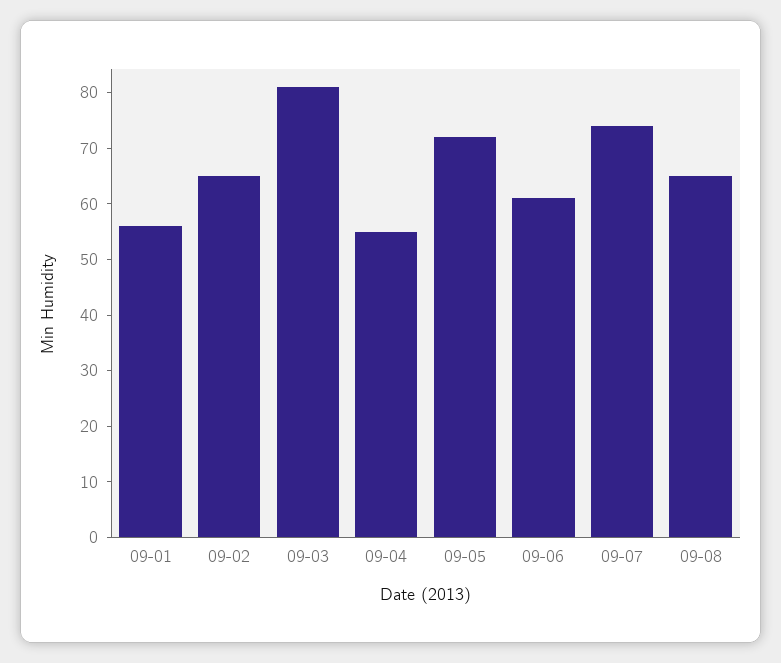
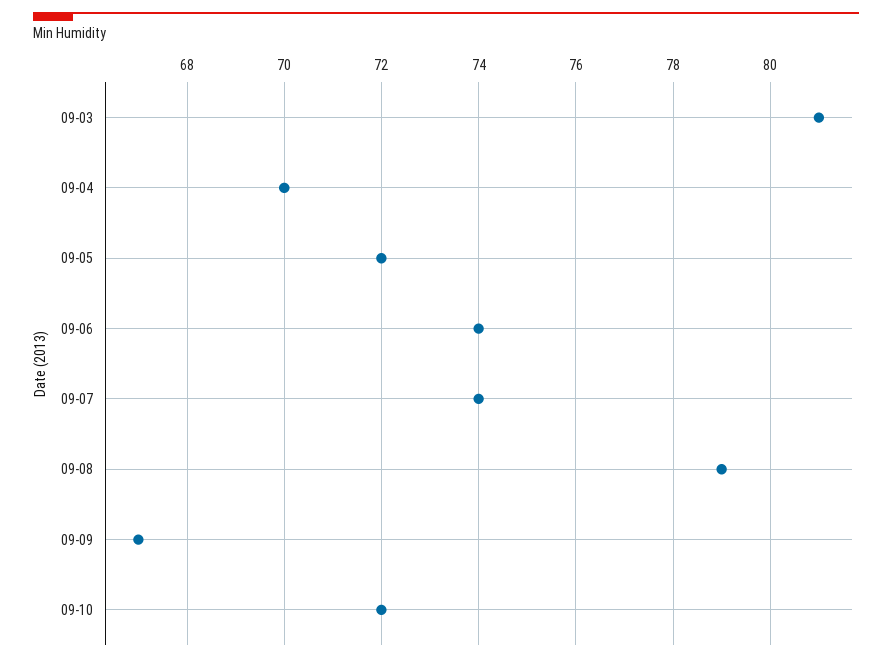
09-01: 55 -> none
09-02: 65 -> none
09-04: 55 -> 70
09-06: 60 -> 74
09-08: 65 -> 79
09-09: none -> 67
09-10: none -> 72

